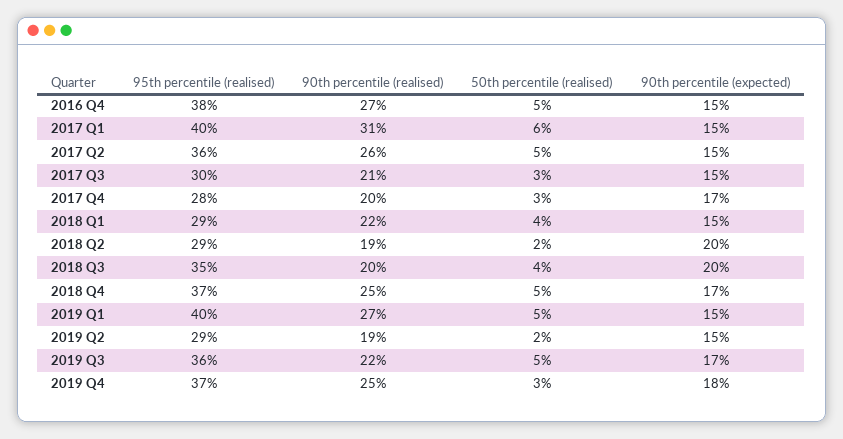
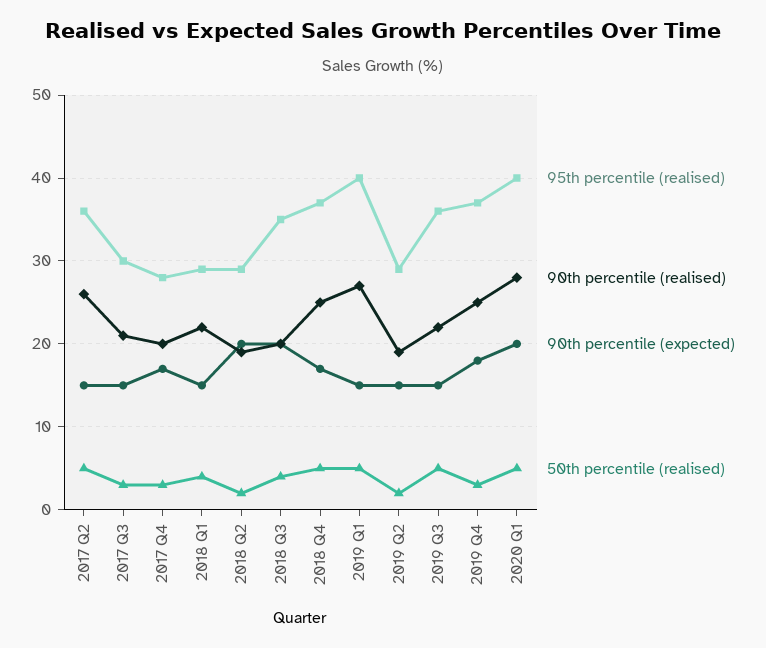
95th percentile (realised), 2016 Q4: 38 -> none
90th percentile (realised), 2016 Q4: 27 -> none
50th percentile (realised), 2016 Q4: 5 -> none
90th percentile (expected), 2016 Q4: 15 -> none
95th percentile (realised), 2017 Q1: 40 -> none
90th percentile (realised), 2017 Q1: 31 -> none
50th percentile (realised), 2017 Q1: 6 -> none
90th percentile (expected), 2017 Q1: 15 -> none
90th percentile (expected), 2019 Q3: 17 -> 15
95th percentile (realised), 2020 Q1: none -> 40
90th percentile (realised), 2020 Q1: none -> 28
90th percentile (expected), 2020 Q1: none -> 20
50th percentile (realised), 2020 Q1: none -> 5

